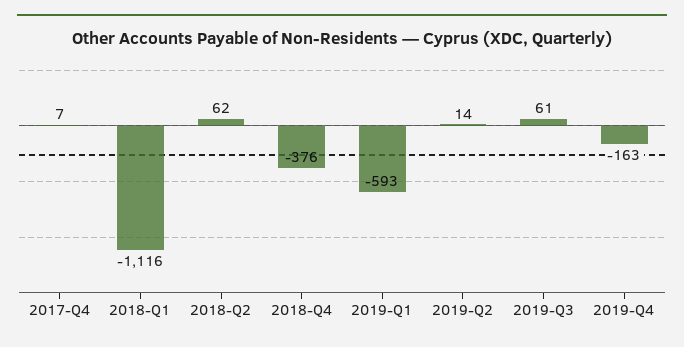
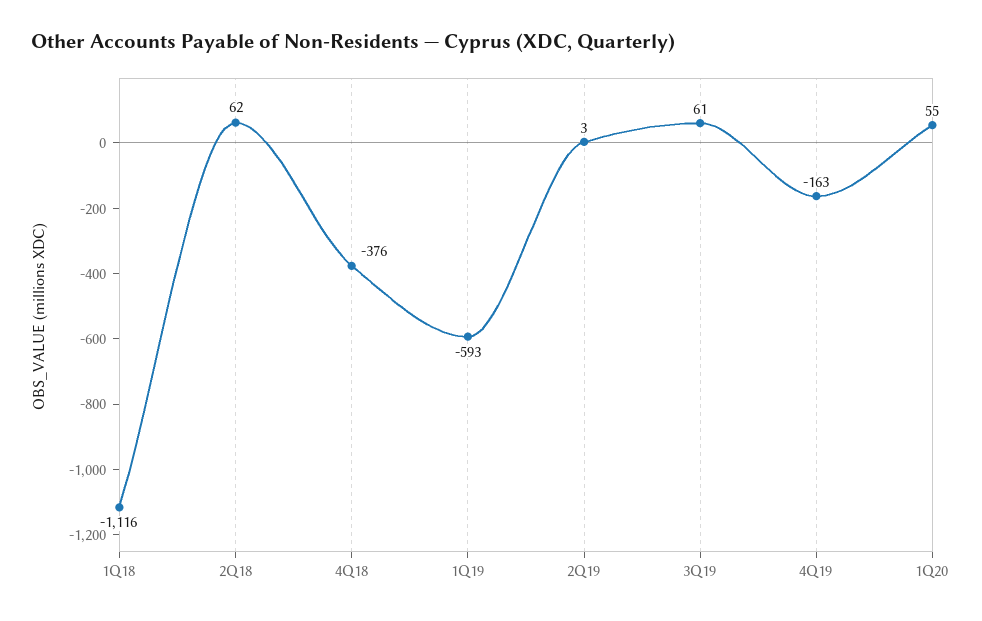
2017-Q4: 7 -> none
2019-Q2: 14 -> 3
1Q20: none -> 55

